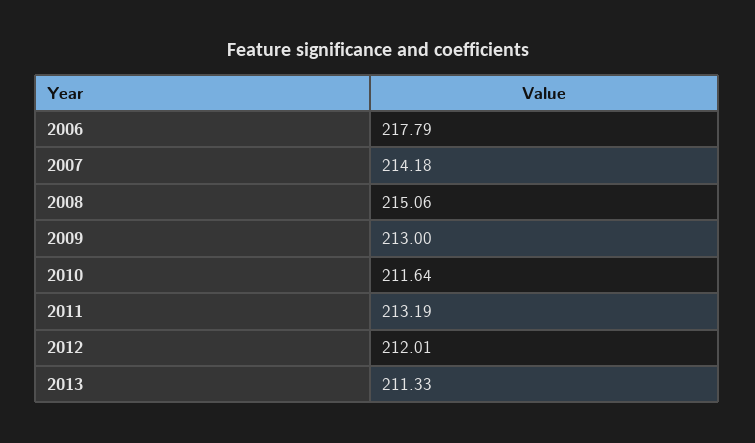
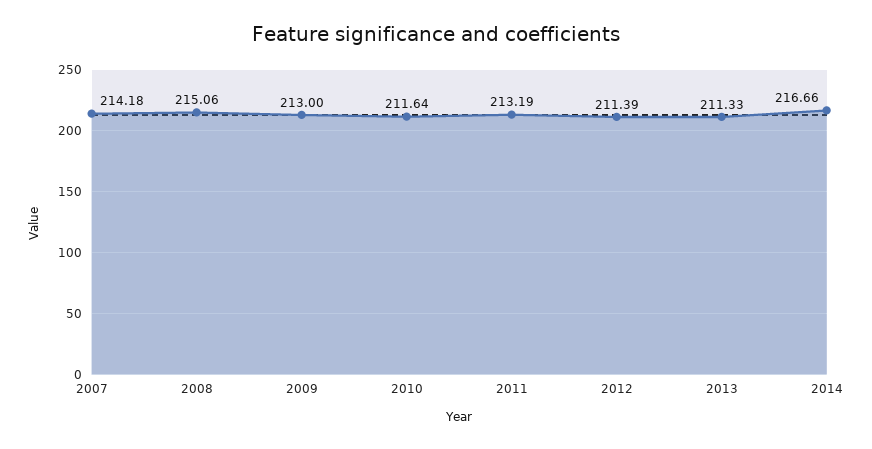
2006: 217.79 -> none
2012: 212.01 -> 211.39
2014: none -> 216.66

